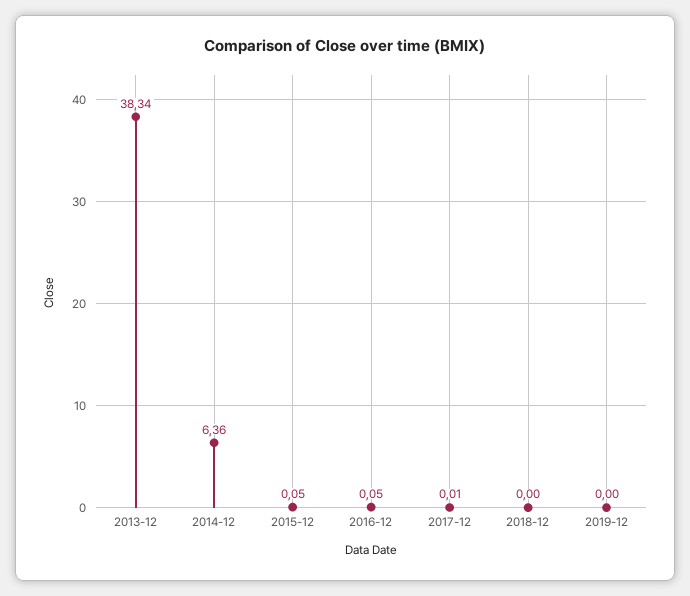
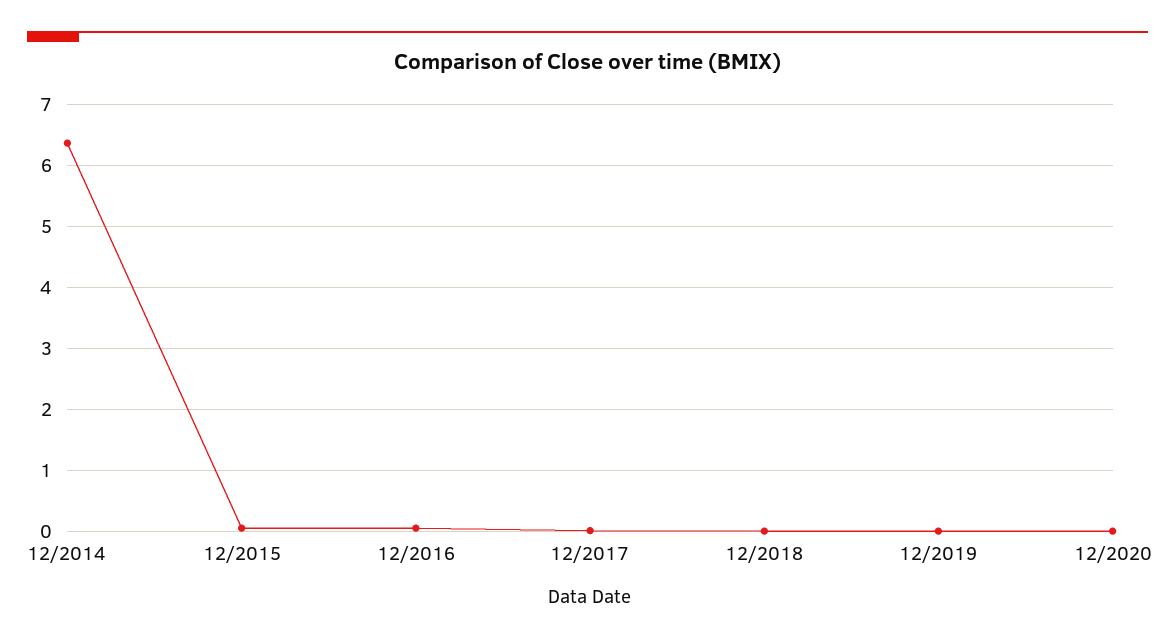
2013-12: 38.34 -> none
12/2020: none -> 0

